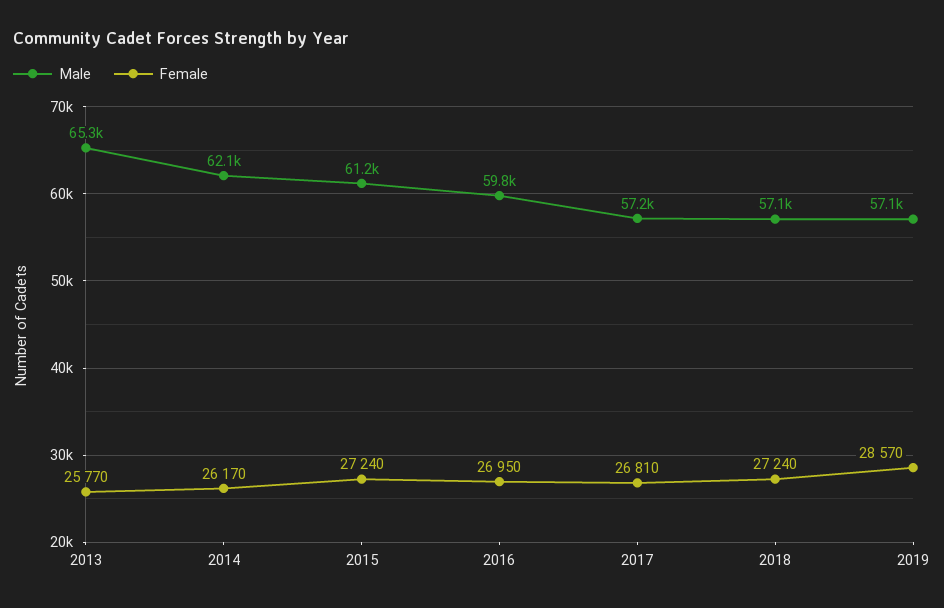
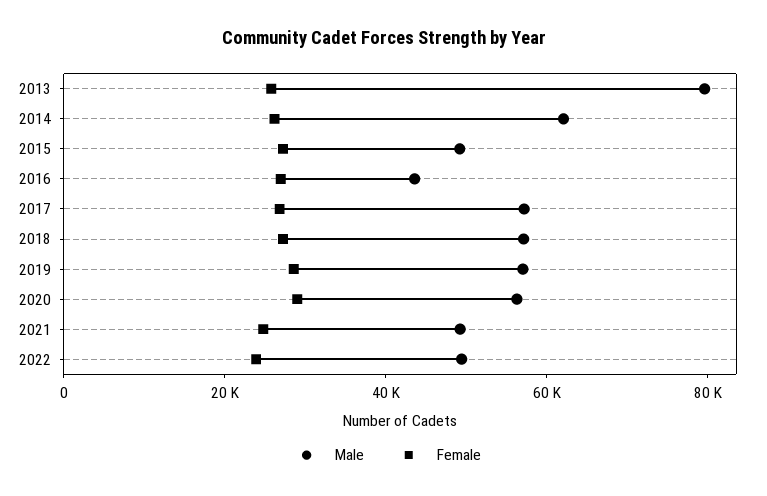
Male, 2013: 65300 -> 80000
Male, 2015: 61200 -> 50000
Male, 2016: 59800 -> 45000
Male, 2020: none -> 55000
Female, 2020: none -> 30000
Male, 2021: none -> 50000
Female, 2021: none -> 25000
Male, 2022: none -> 50000
Female, 2022: none -> 25000

